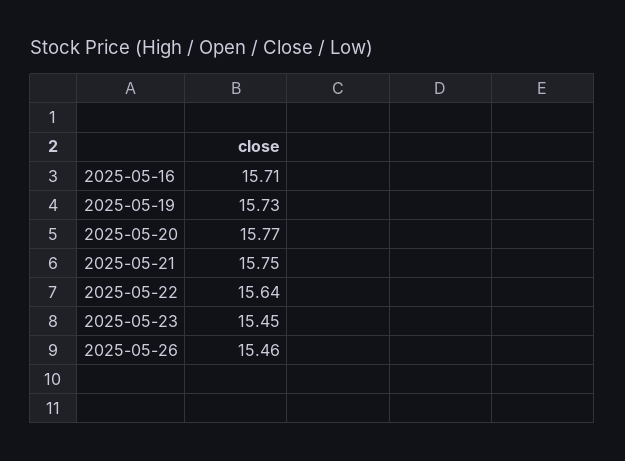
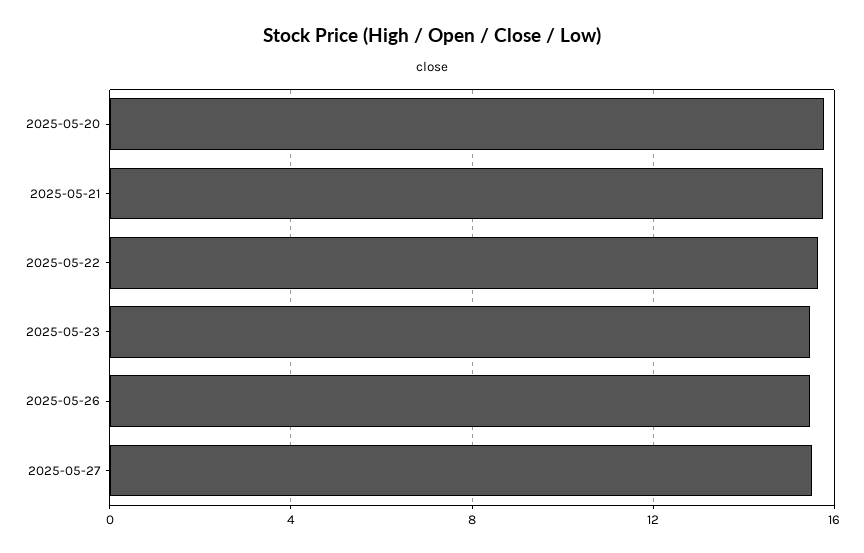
2025-05-16: 15.71 -> none
2025-05-19: 15.73 -> none
2025-05-27: none -> 15.5

